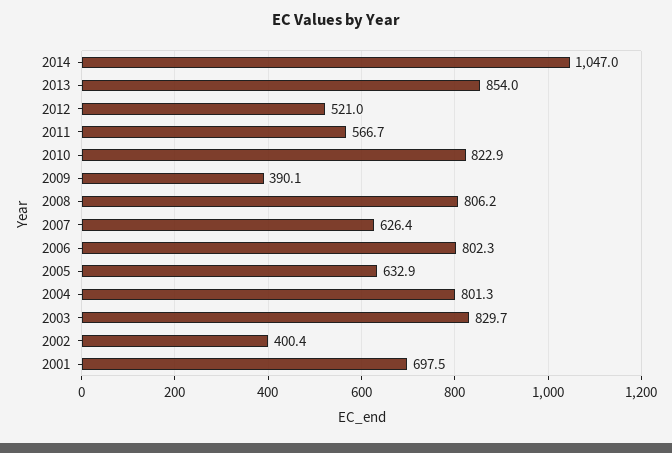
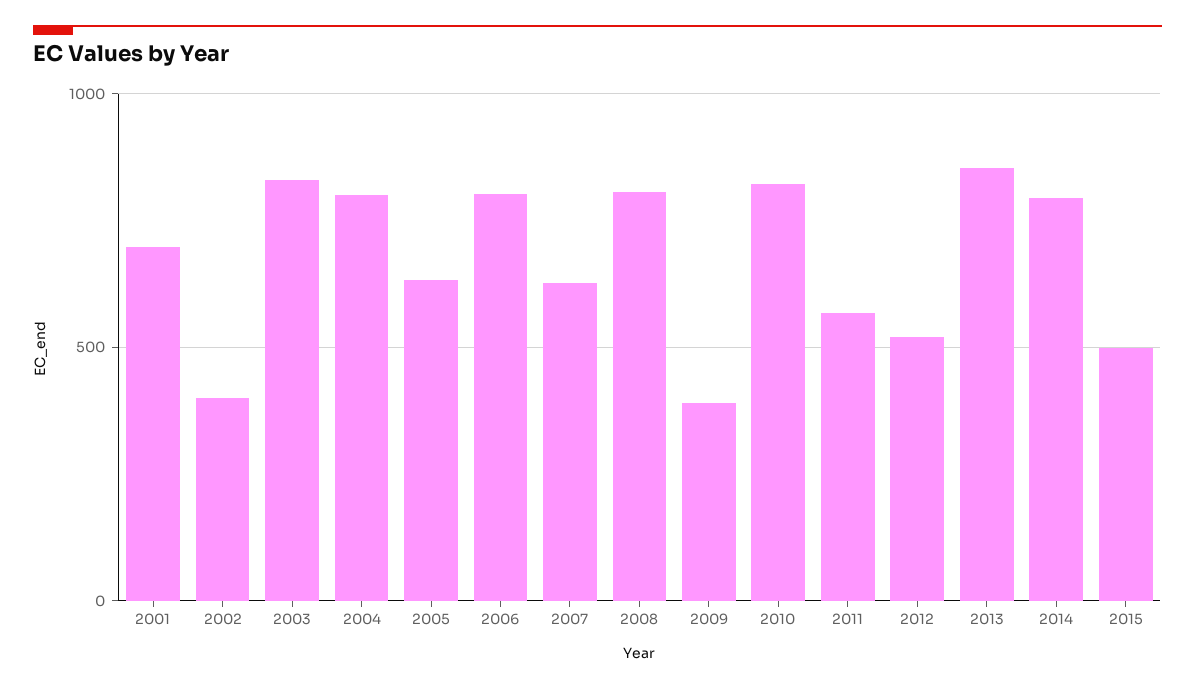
2014: 1047 -> 800
2015: none -> 500

